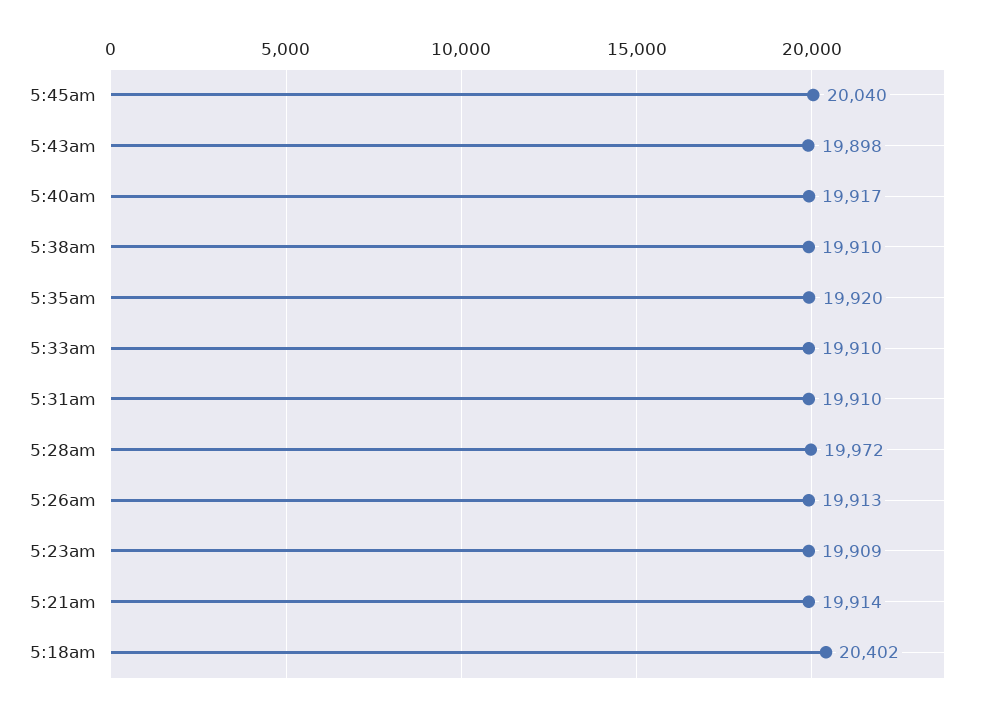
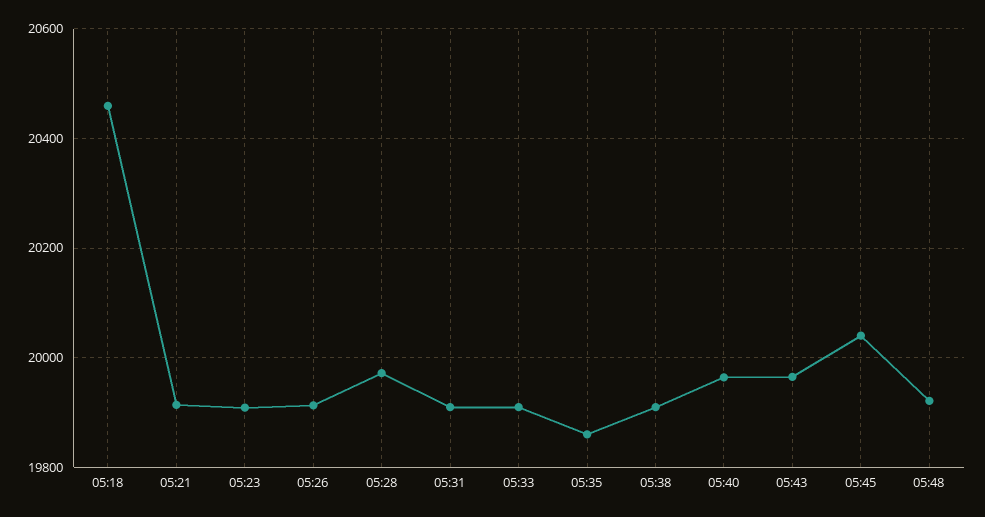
5:43am: 19898 -> 19960
5:40am: 19917 -> 19960
5:35am: 19920 -> 19860
5:18am: 20402 -> 20460
05:48: none -> 19920

